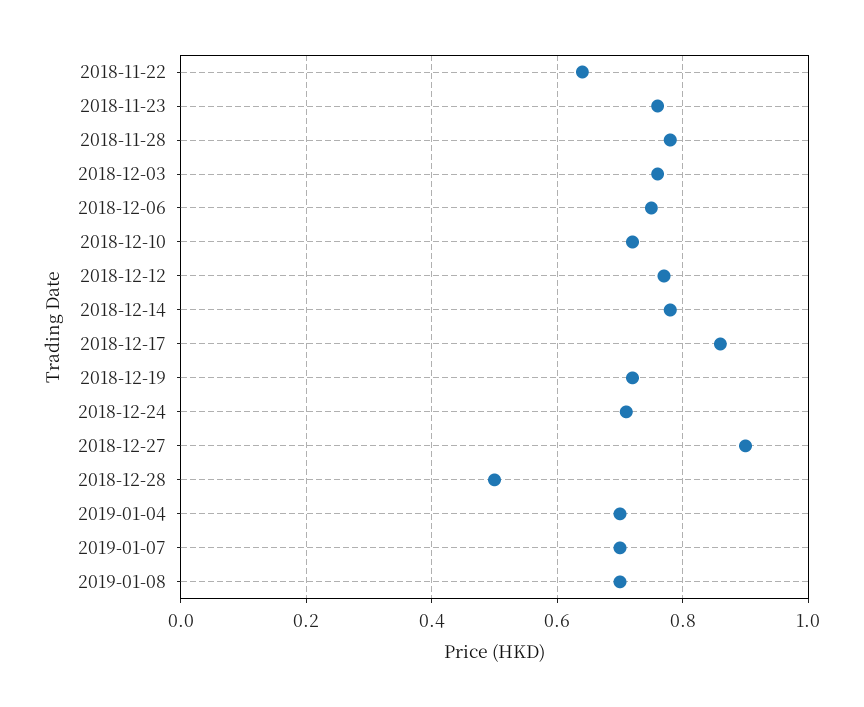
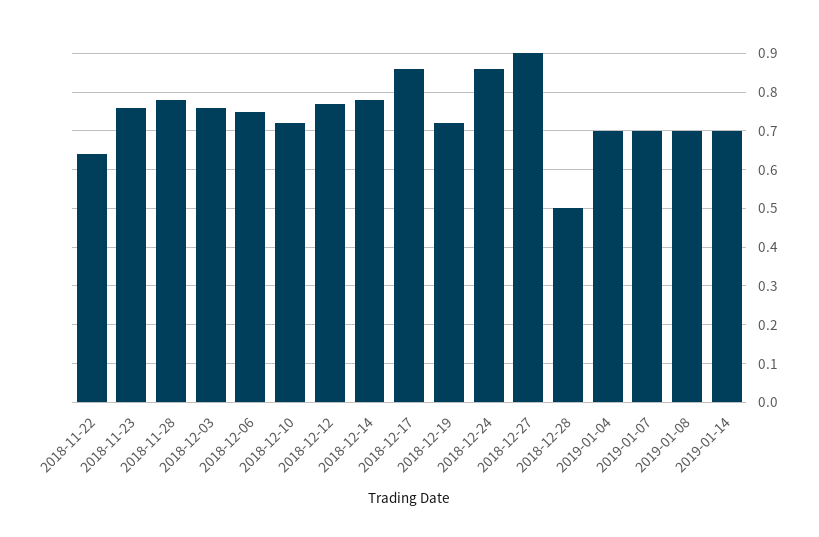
2018-12-24: 0.7 -> 0.85
2019-01-14: none -> 0.7

